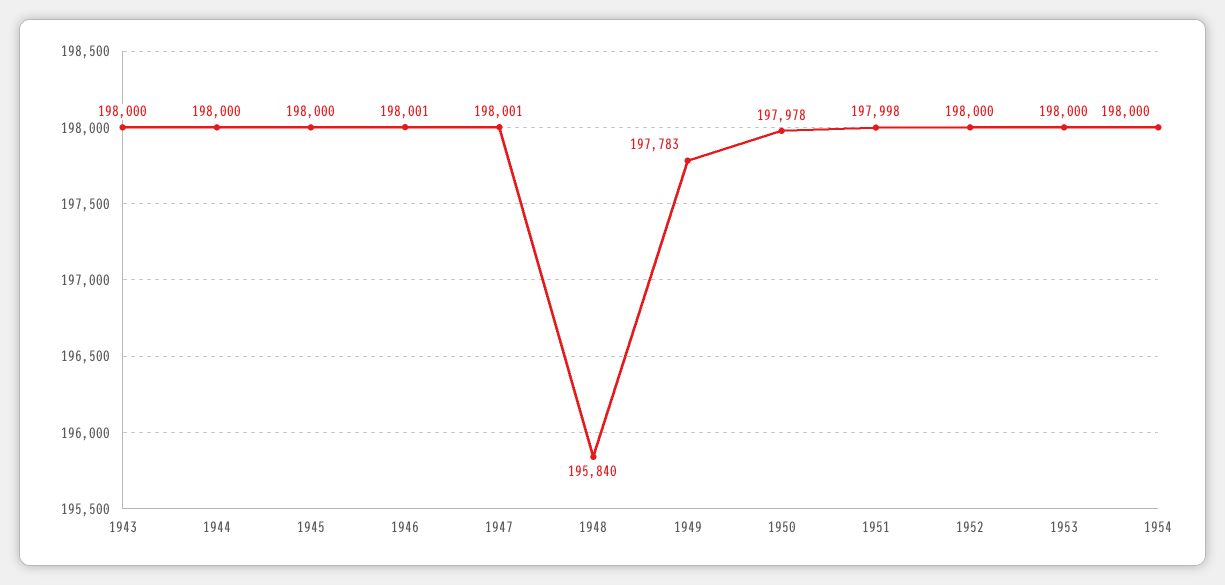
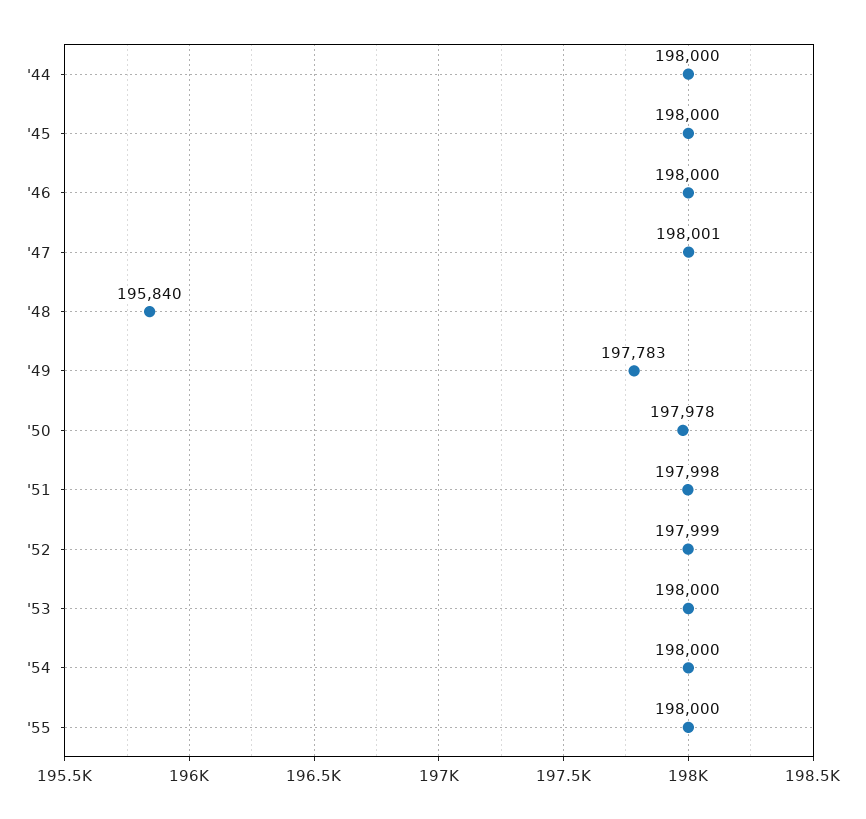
1943: 198000 -> none
1946: 198001 -> 198000
1952: 198000 -> 197999
'55: none -> 198000

